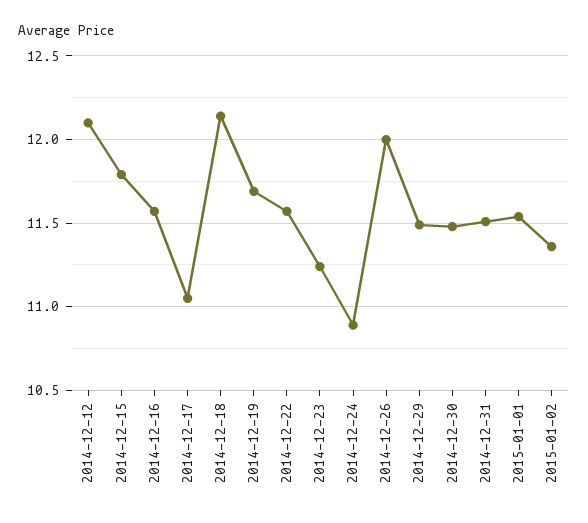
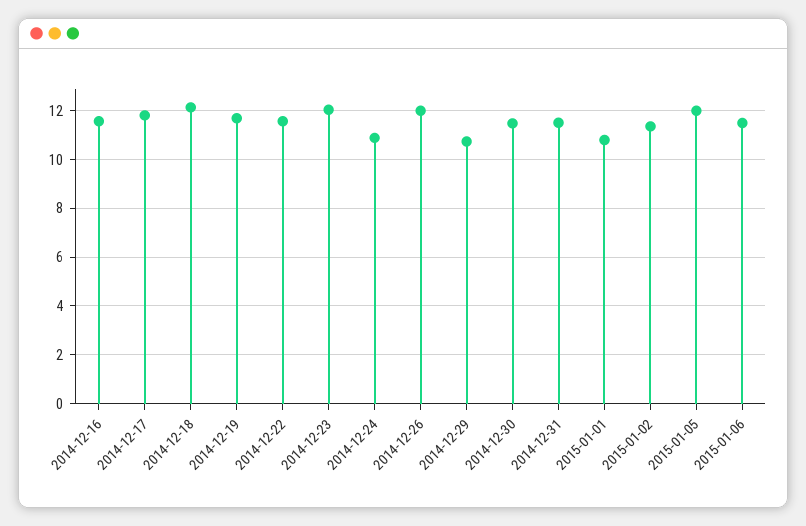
2014-12-12: 12.1 -> none
2014-12-15: 11.8 -> none
2014-12-17: 11.05 -> 11.75
2014-12-23: 11.25 -> 12
2014-12-29: 11.5 -> 10.75
2015-01-01: 11.55 -> 10.75
2015-01-05: none -> 12
2015-01-06: none -> 11.5

